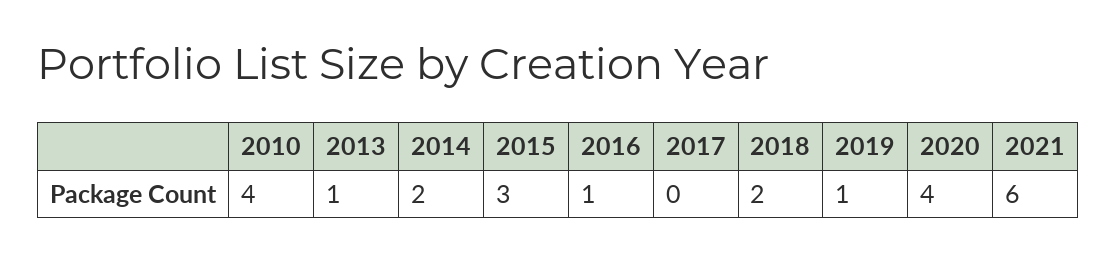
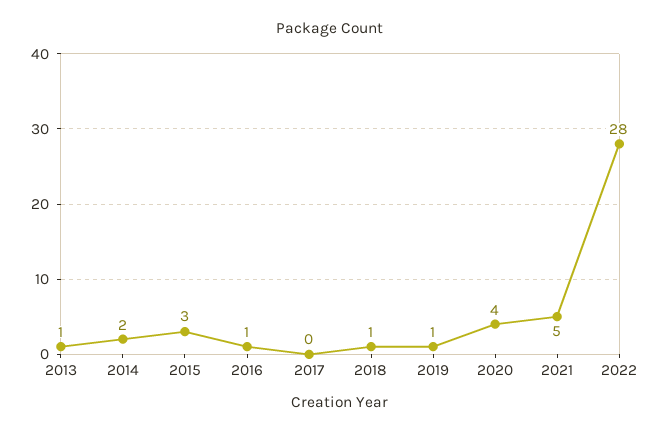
2010: 4 -> none
2018: 2 -> 1
2021: 6 -> 5
2022: none -> 28

